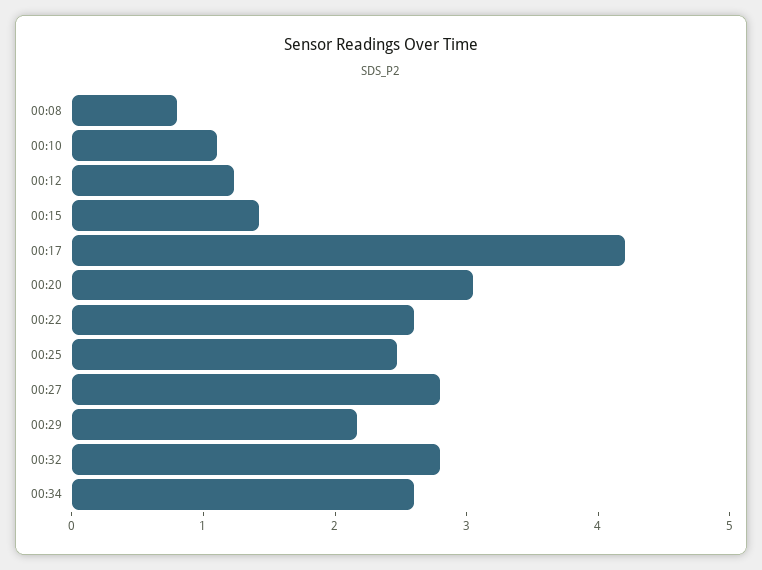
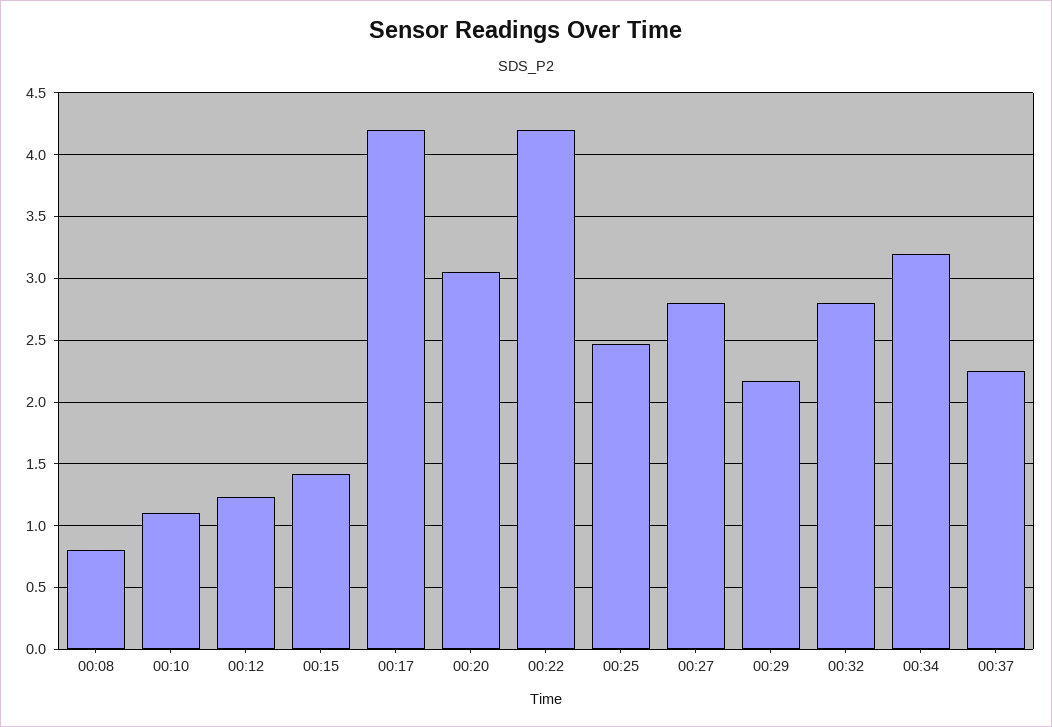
00:22: 2.6 -> 4.2
00:34: 2.6 -> 3.2
00:37: none -> 2.25

